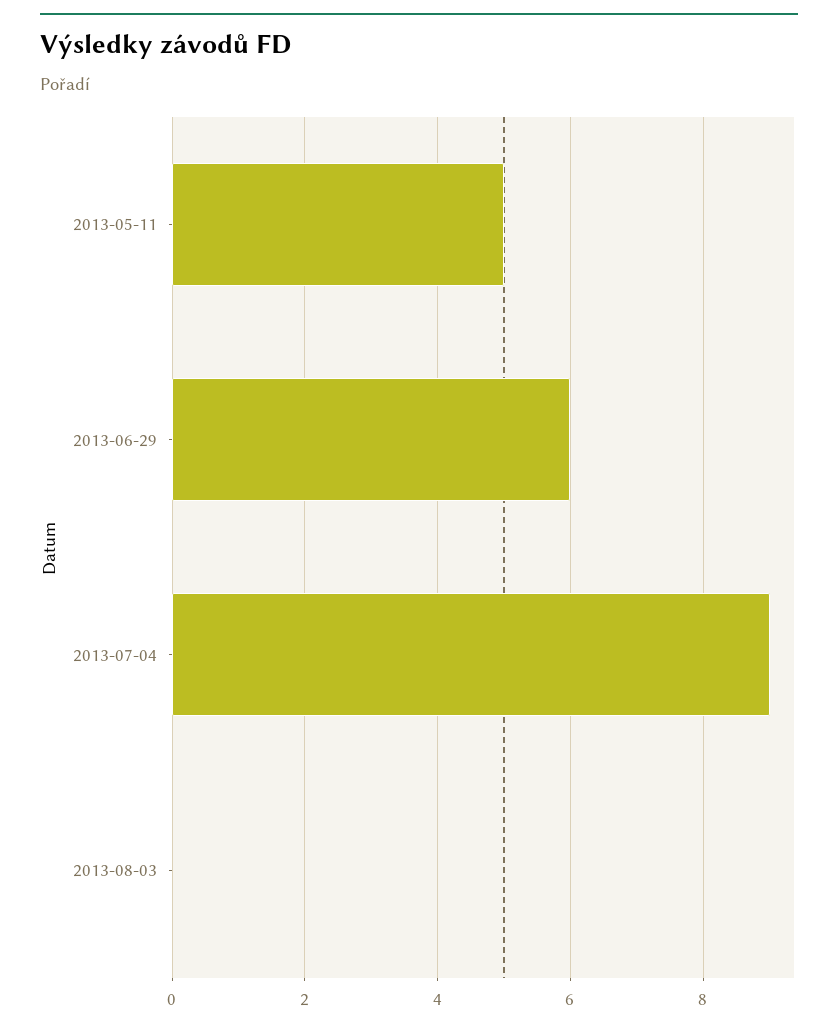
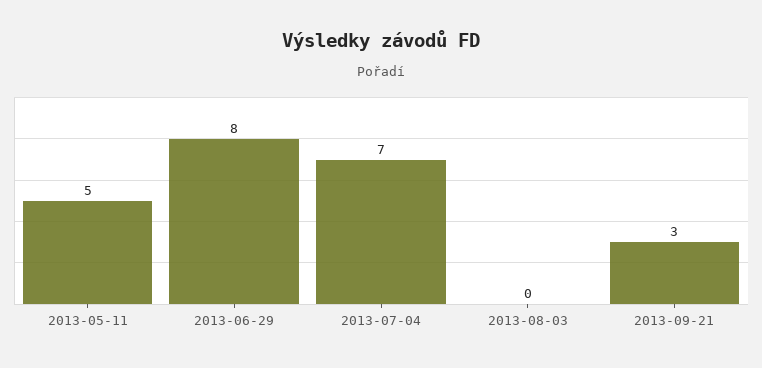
2013-06-29: 6 -> 8
2013-07-04: 9 -> 7
2013-09-21: none -> 3

